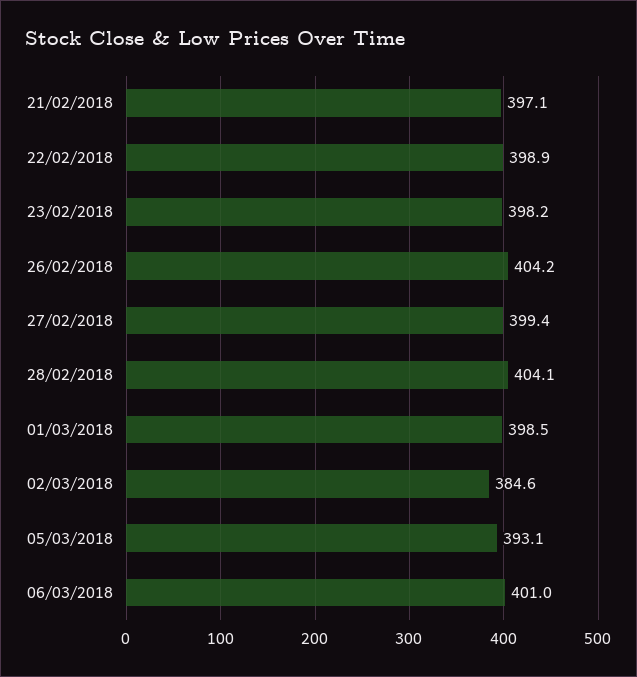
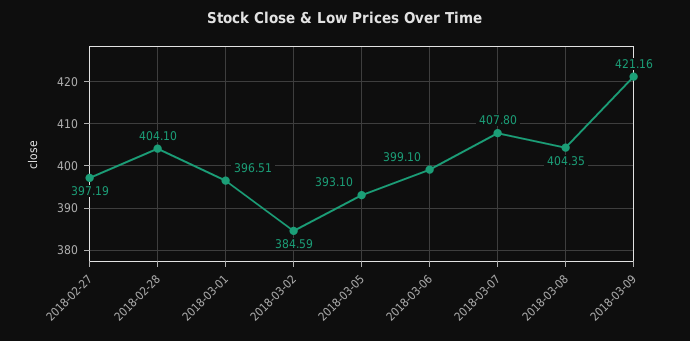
21/02/2018: 397.1 -> none
22/02/2018: 398.9 -> none
23/02/2018: 398.2 -> none
26/02/2018: 404.2 -> none
27/02/2018: 399.4 -> 397.19
01/03/2018: 398.5 -> 396.51
06/03/2018: 401 -> 399.1
2018-03-07: none -> 407.8
2018-03-08: none -> 404.35
2018-03-09: none -> 421.16

